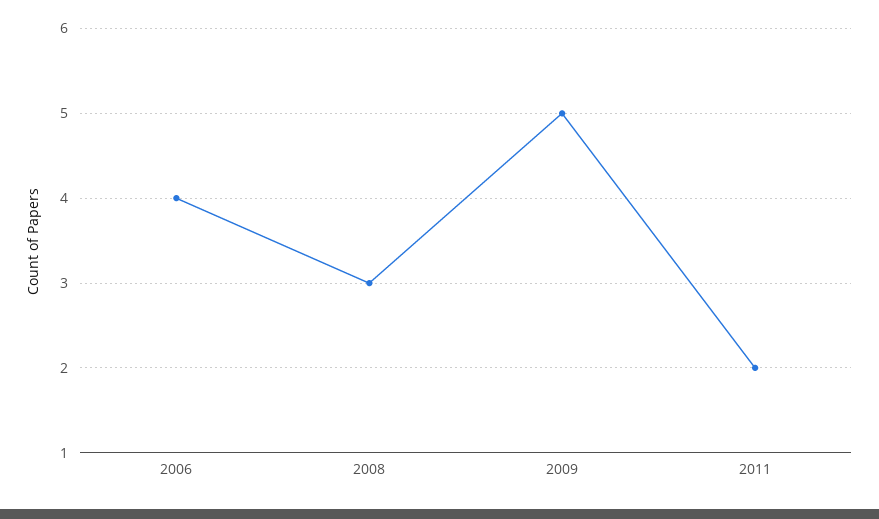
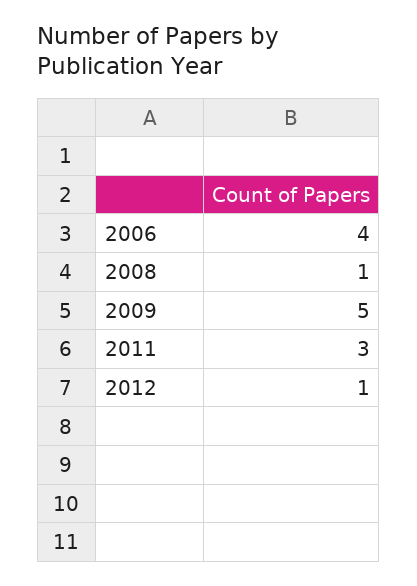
2008: 3 -> 1
2011: 2 -> 3
2012: none -> 1

